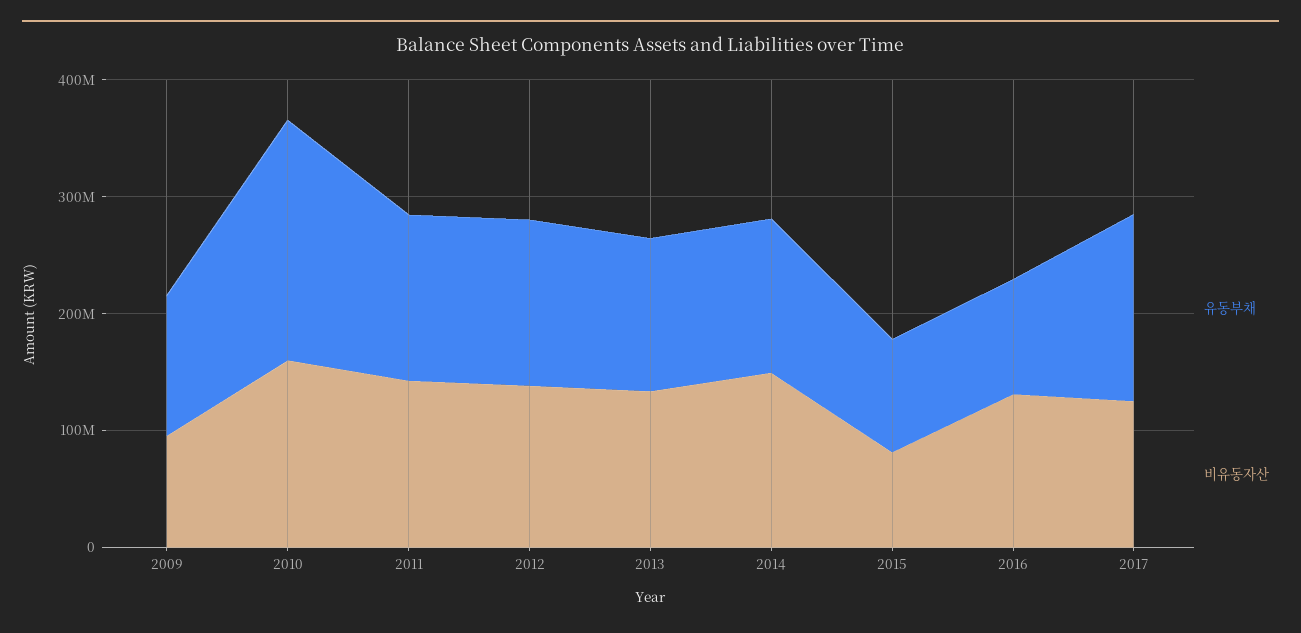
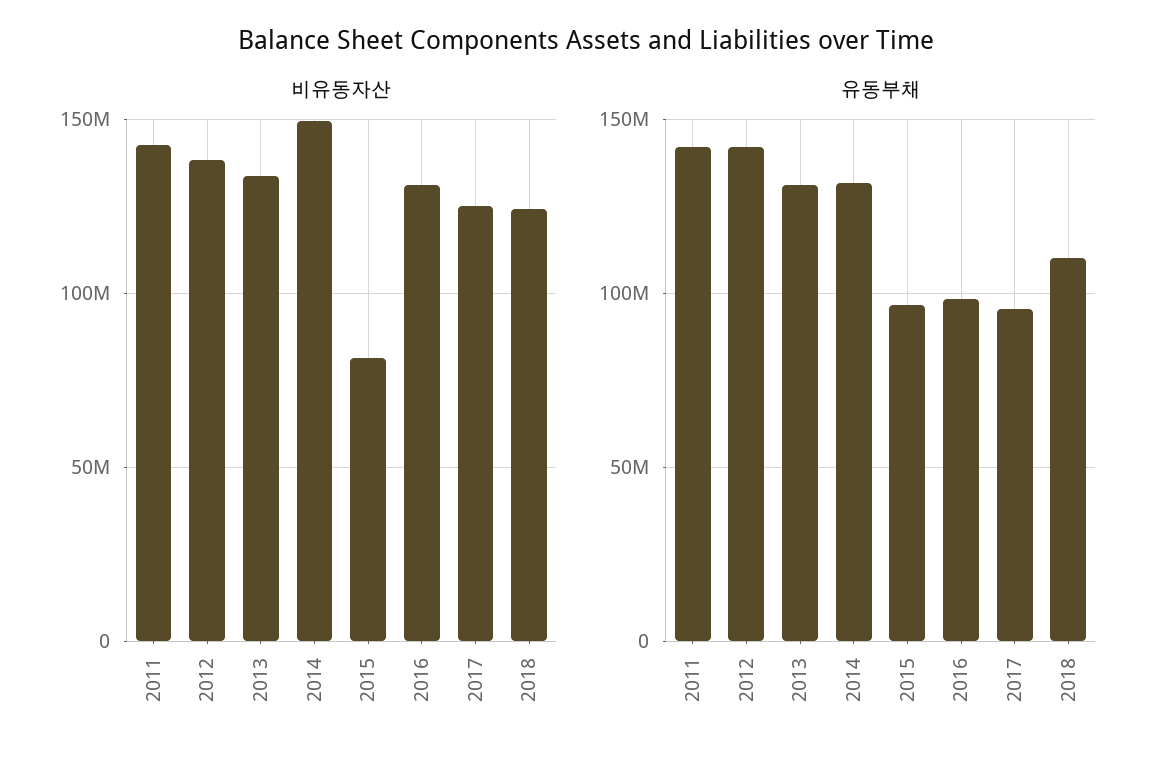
유동부채, 2009: 120000000 -> none
비유동자산, 2009: 100000000 -> none
유동부채, 2010: 200000000 -> none
비유동자산, 2010: 160000000 -> none
유동부채, 2017: 160000000 -> 95000000
비유동자산, 2018: none -> 125000000
유동부채, 2018: none -> 110000000

